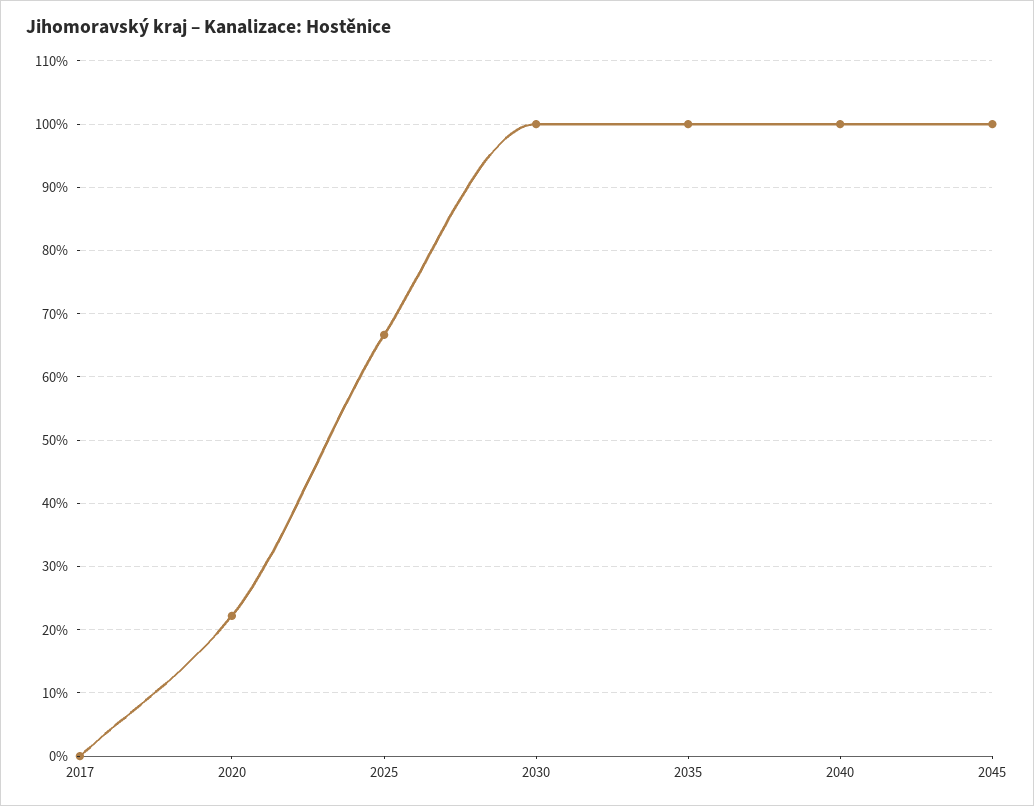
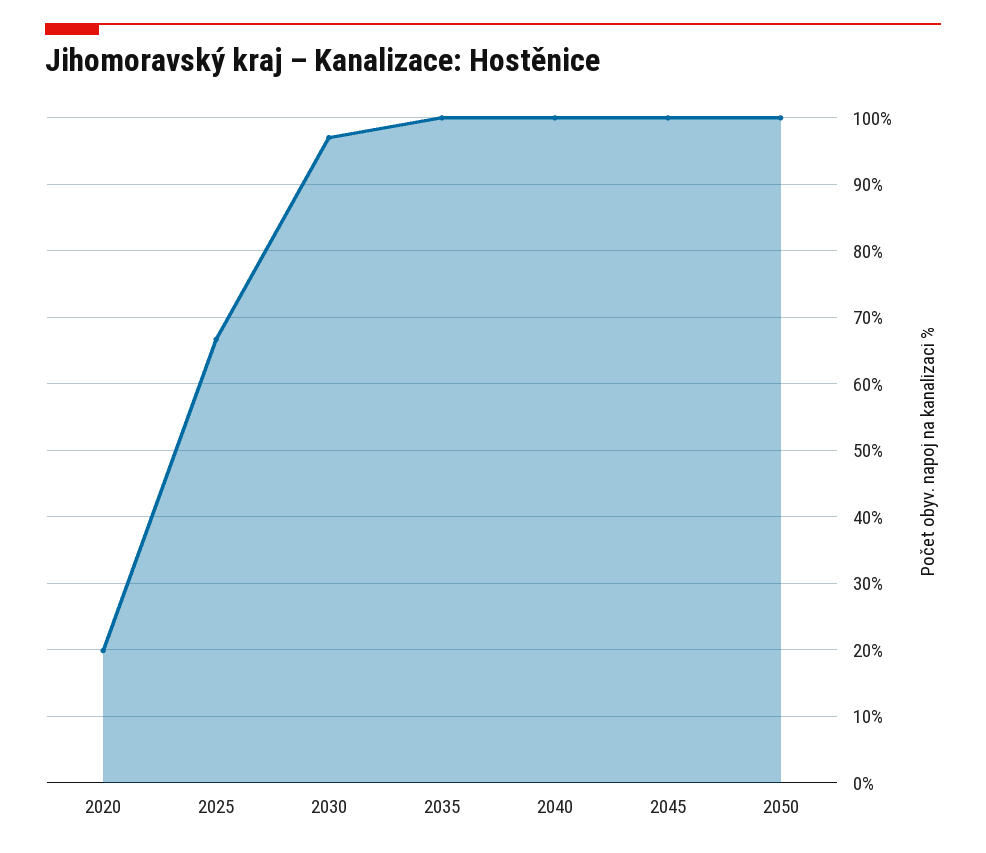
2017: 0 -> none
2020: 22 -> 20
2030: 100 -> 97
2050: none -> 100

